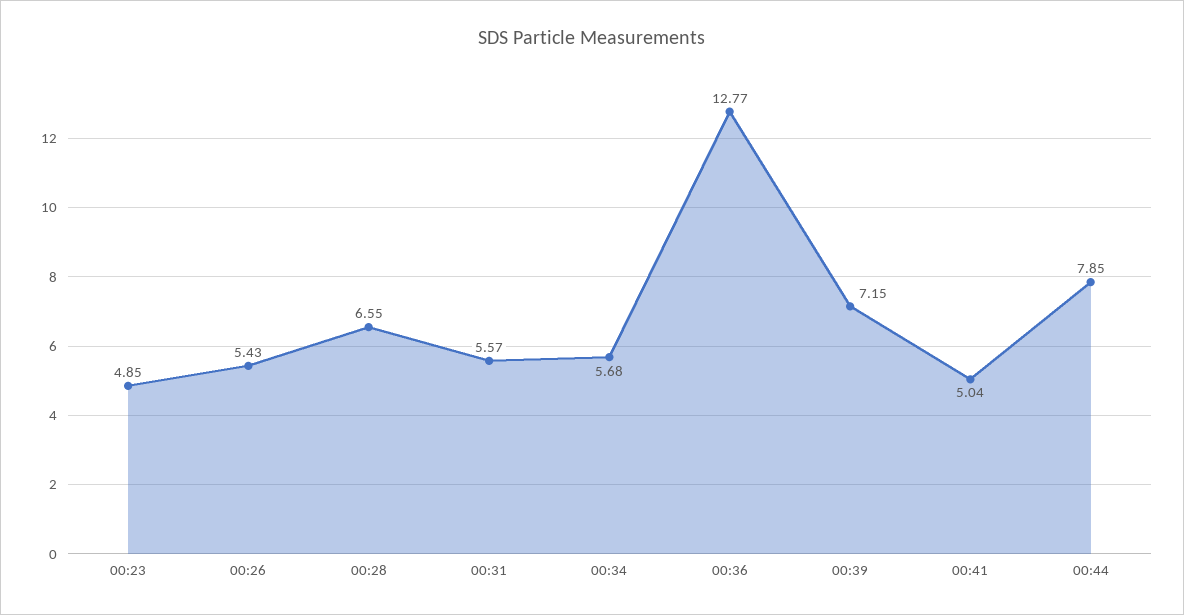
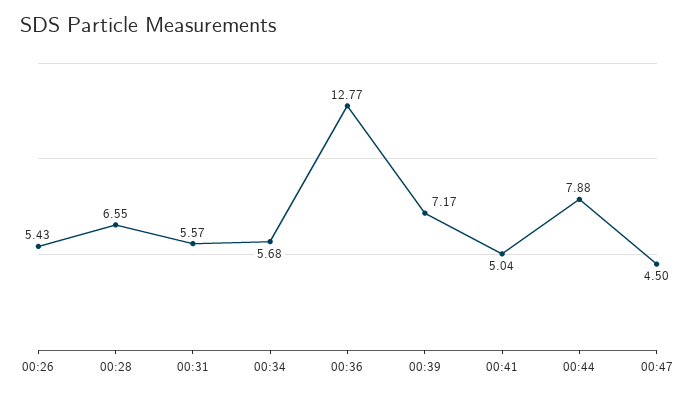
00:23: 4.85 -> none
00:39: 7.15 -> 7.17
00:44: 7.85 -> 7.88
00:47: none -> 4.5

